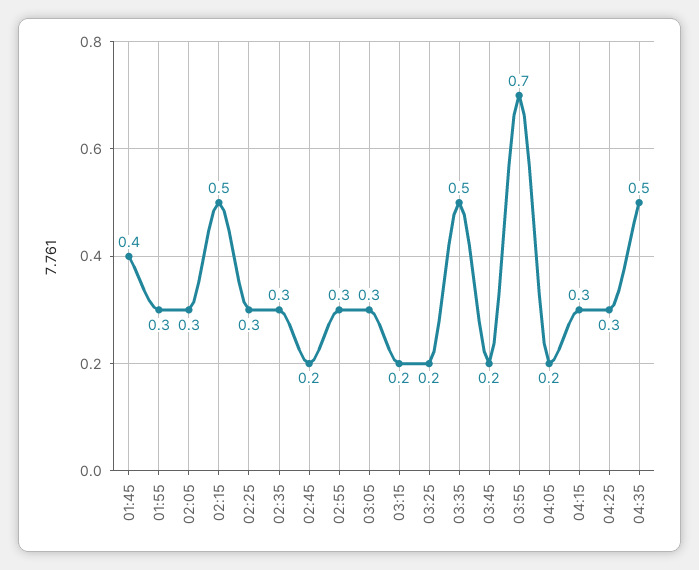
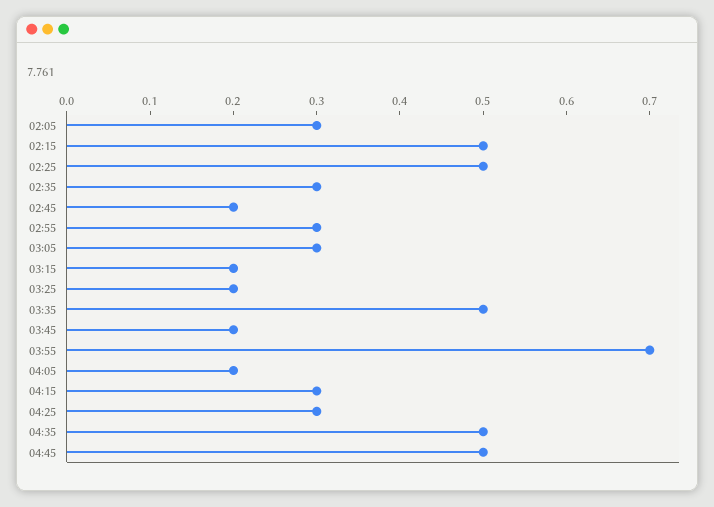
01:45: 0.4 -> none
01:55: 0.3 -> none
02:25: 0.3 -> 0.5
04:45: none -> 0.5

